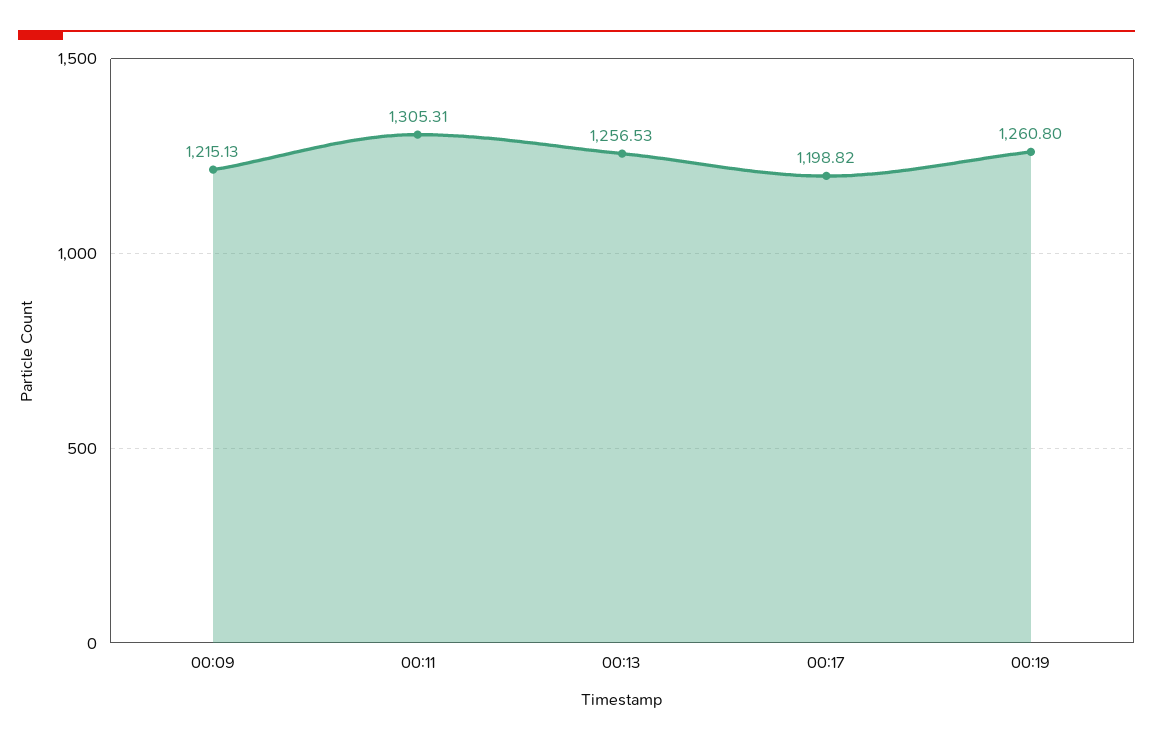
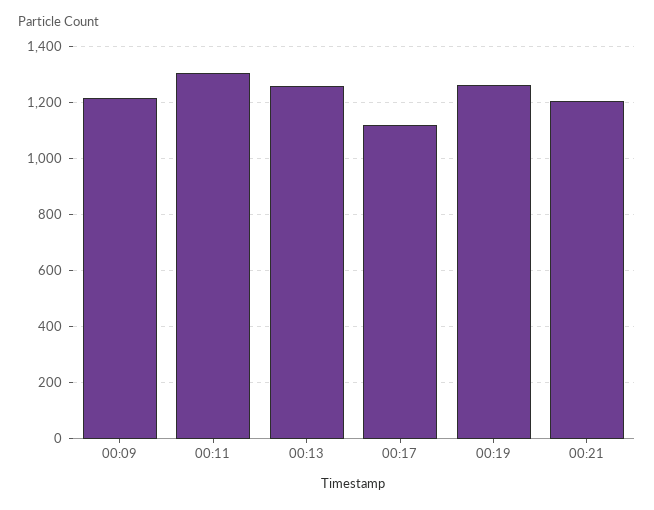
00:17: 1198.82 -> 1125
00:21: none -> 1200

